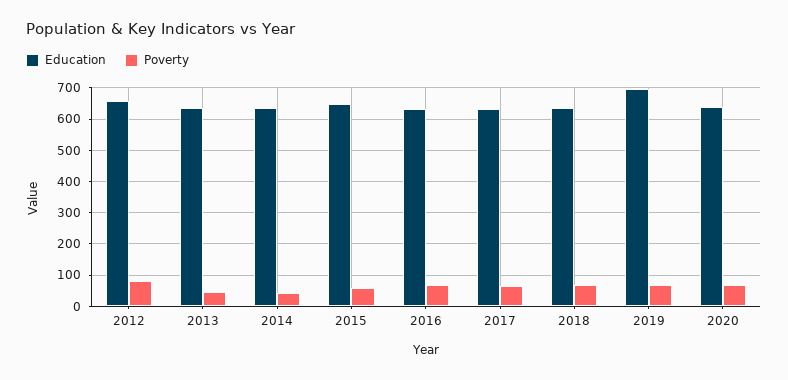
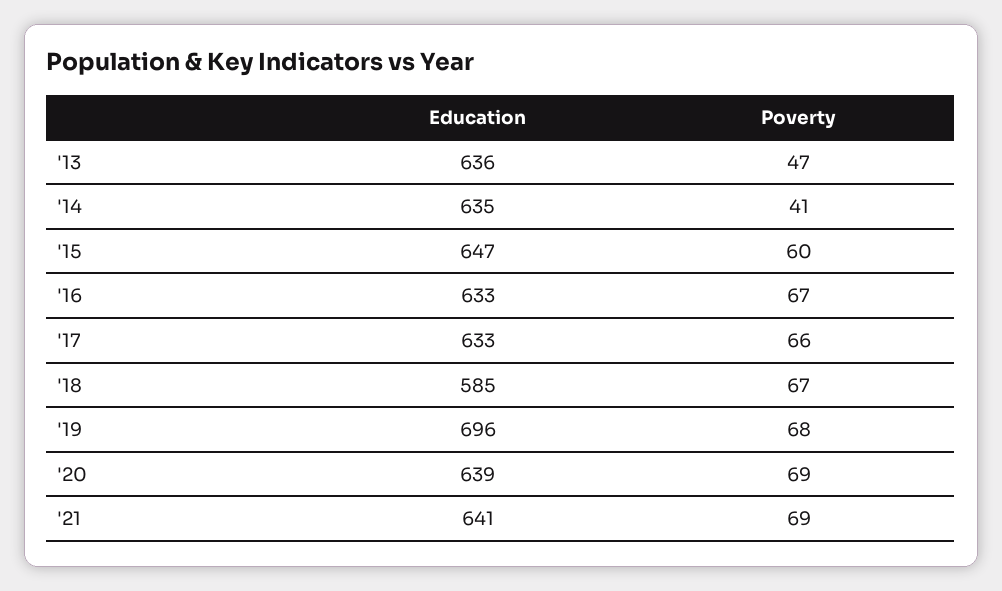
Education, 2012: 660 -> none
Poverty, 2012: 80 -> none
Education, 2018: 640 -> 585
Education, '21: none -> 641
Poverty, '21: none -> 69

